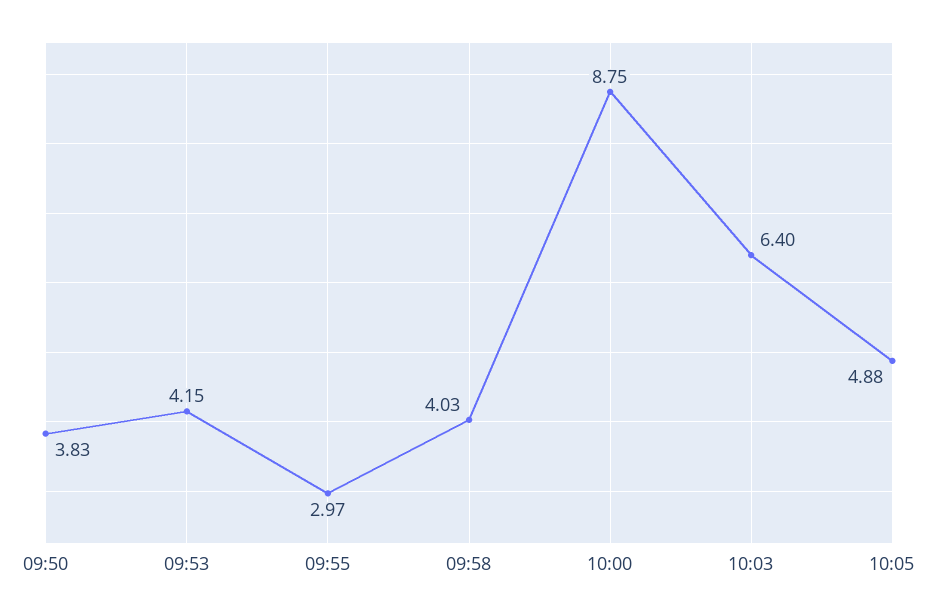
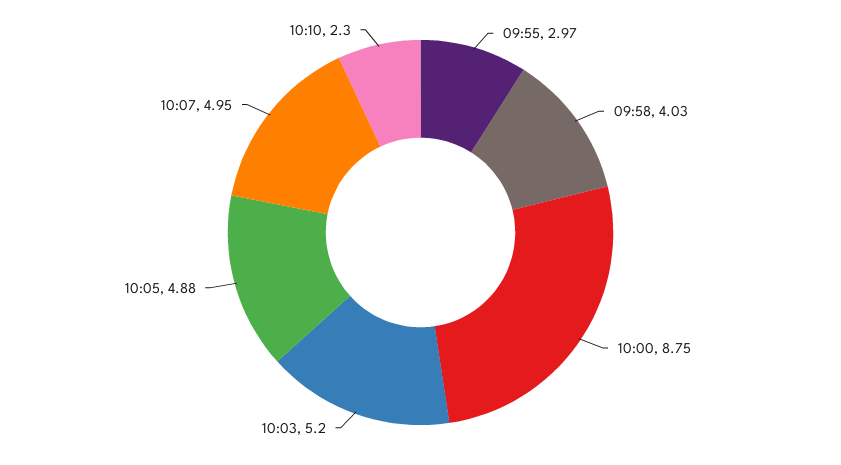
09:50: 3.83 -> none
09:53: 4.15 -> none
10:03: 6.4 -> 5.2
10:07: none -> 4.95
10:10: none -> 2.3

